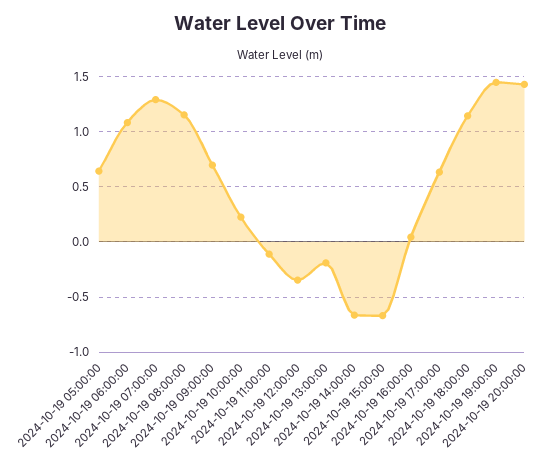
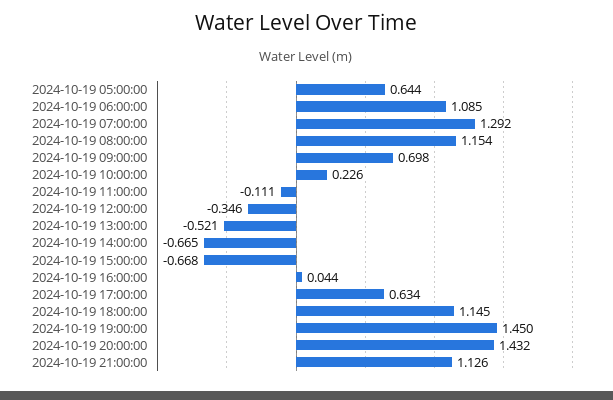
2024-10-19 13:00:00: -0.2 -> -0.521
2024-10-19 21:00:00: none -> 1.126

